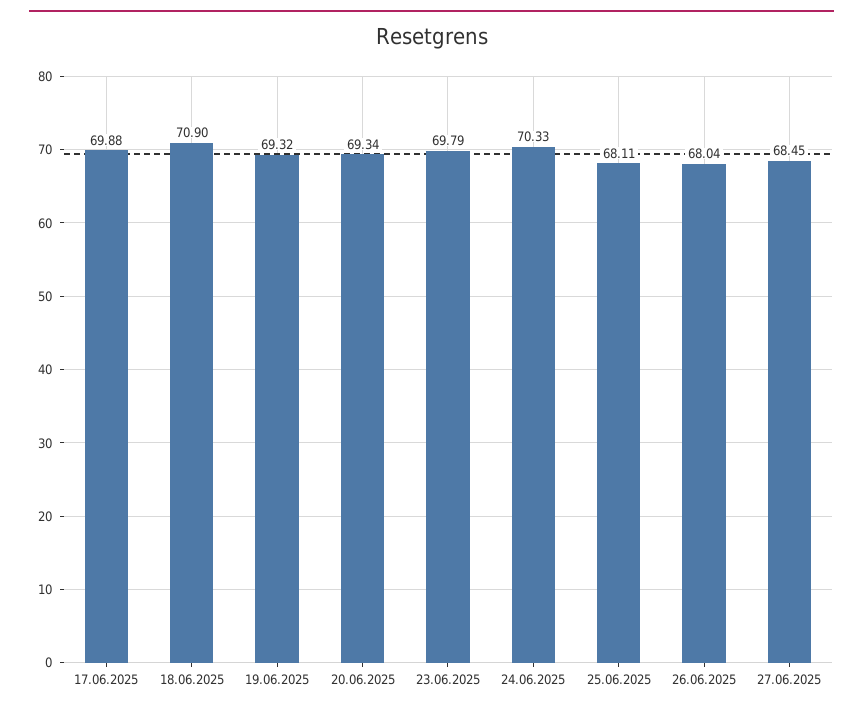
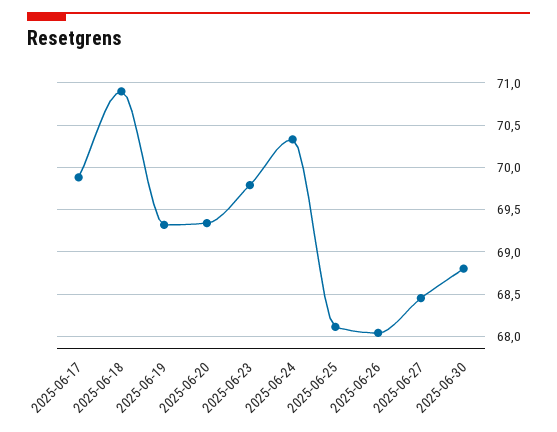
2025-06-30: none -> 68.8

